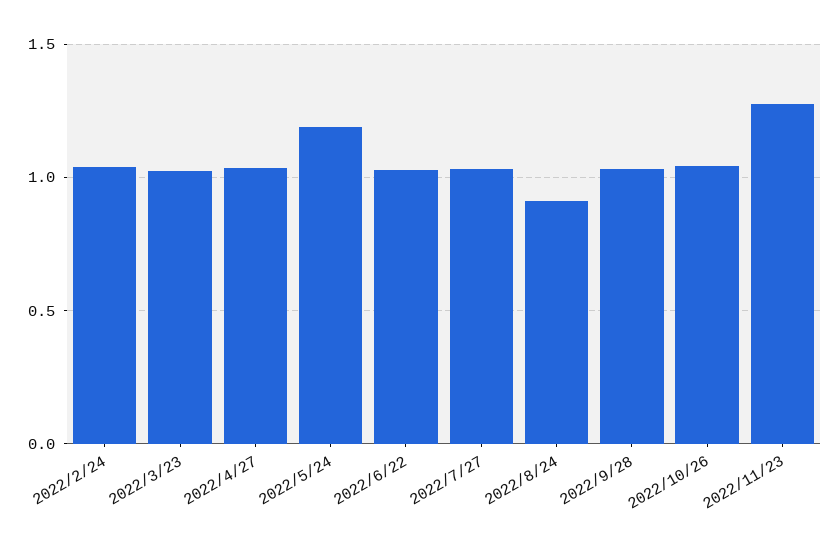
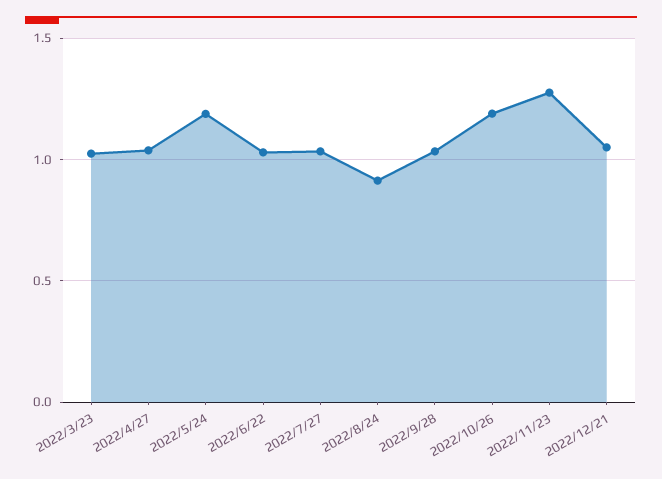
2022/2/24: 1.05 -> none
2022/10/26: 1.05 -> 1.2
2022/12/21: none -> 1.05

